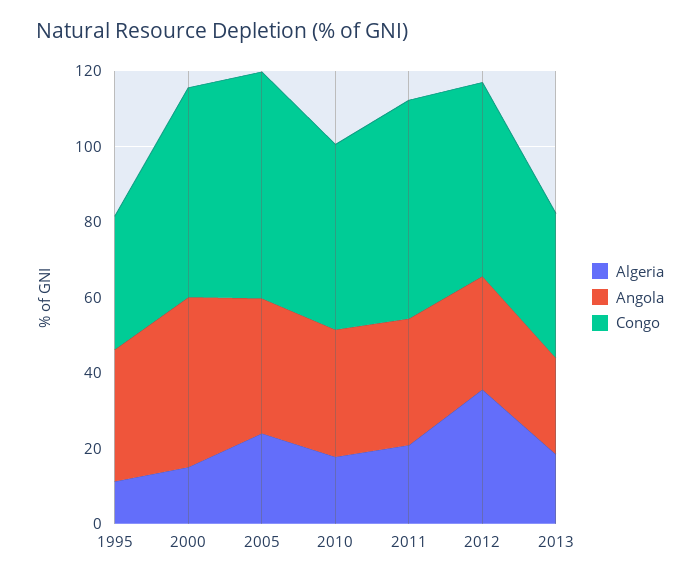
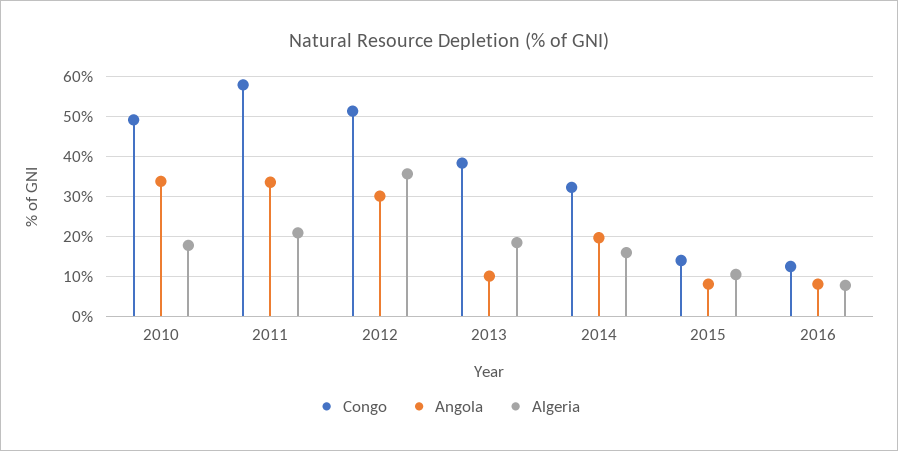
Algeria, 1995: 10 -> none
Angola, 1995: 35 -> none
Congo, 1995: 35 -> none
Algeria, 2000: 15 -> none
Angola, 2000: 45 -> none
Congo, 2000: 55 -> none
Algeria, 2005: 25 -> none
Angola, 2005: 35 -> none
Congo, 2005: 60 -> none
Angola, 2013: 25 -> 10
Congo, 2014: none -> 32
Angola, 2014: none -> 20
Algeria, 2014: none -> 16
Congo, 2015: none -> 14
Angola, 2015: none -> 8
Algeria, 2015: none -> 10
Congo, 2016: none -> 12
Angola, 2016: none -> 8
Algeria, 2016: none -> 8

